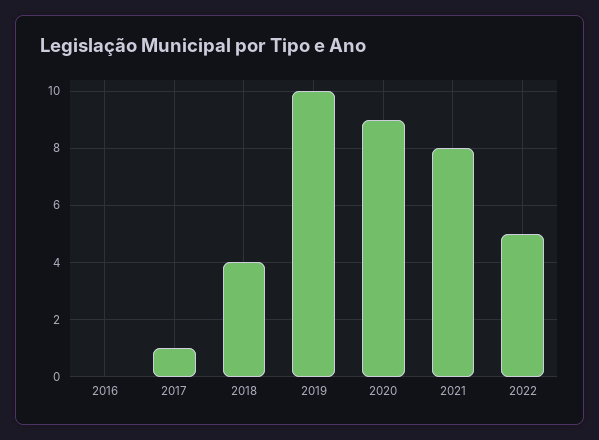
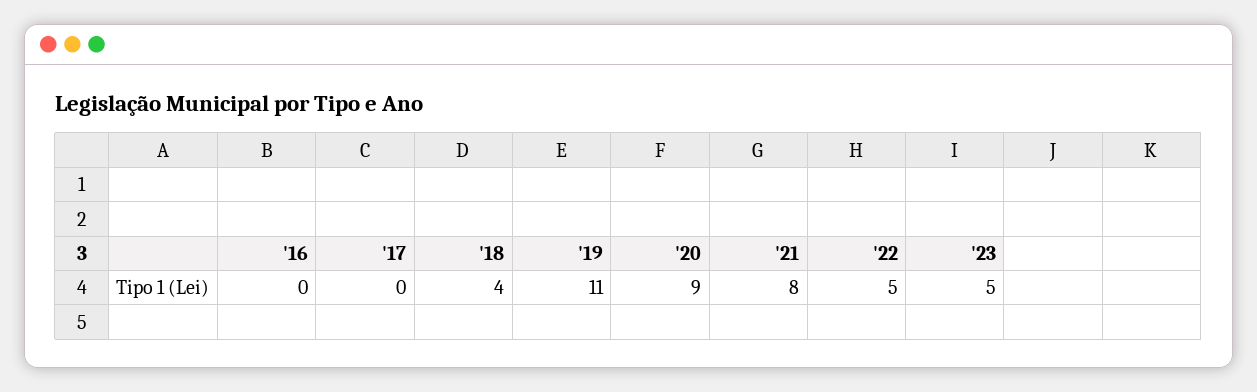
2017: 1 -> 0
2019: 10 -> 11
'23: none -> 5

